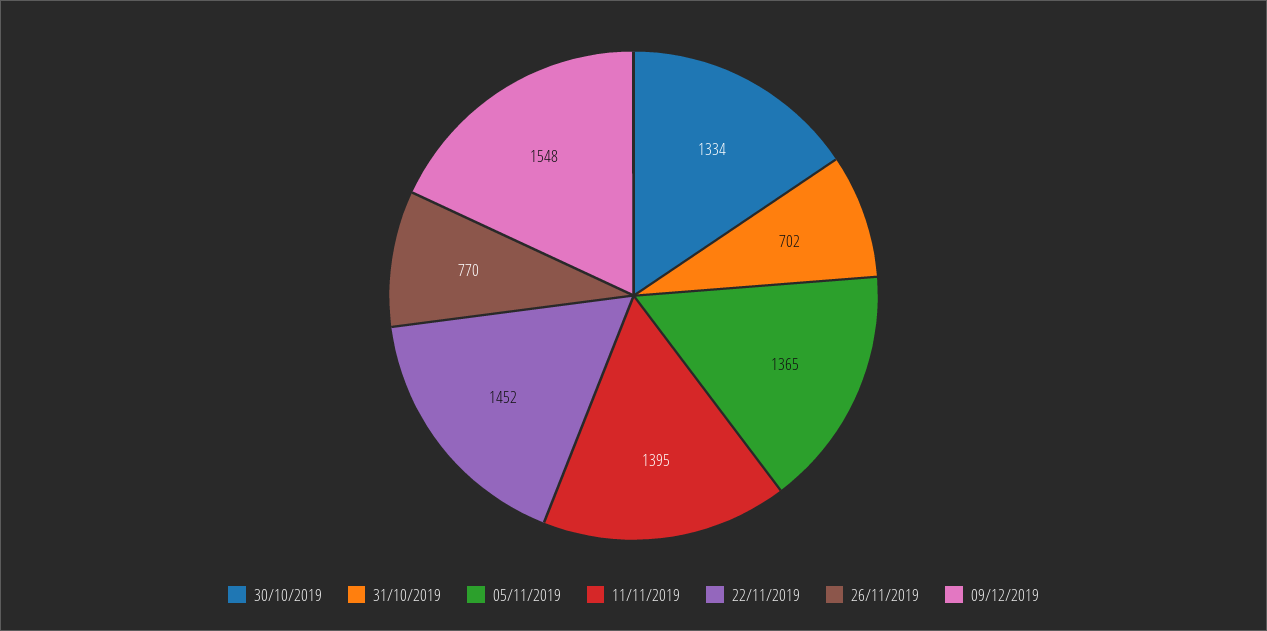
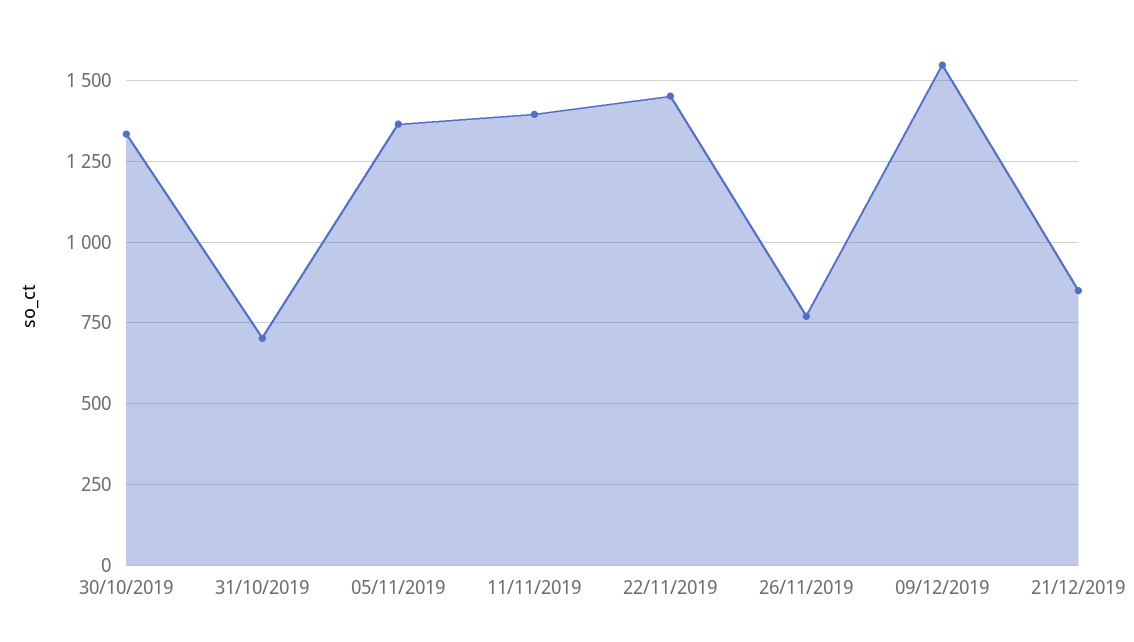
21/12/2019: none -> 850

